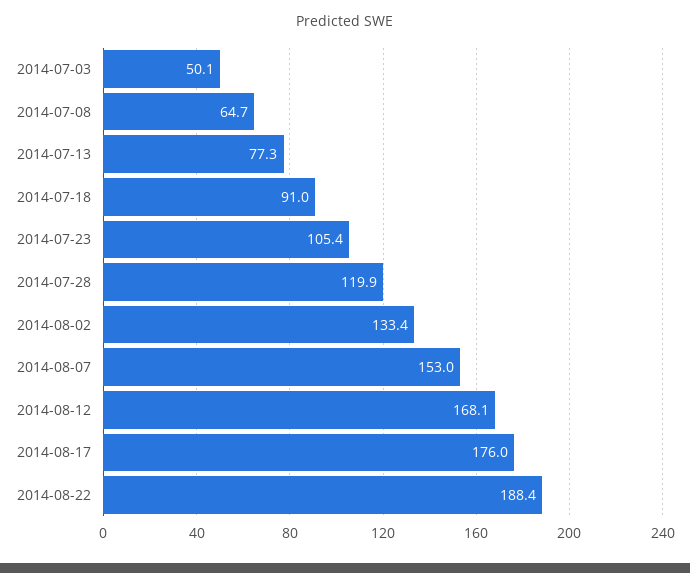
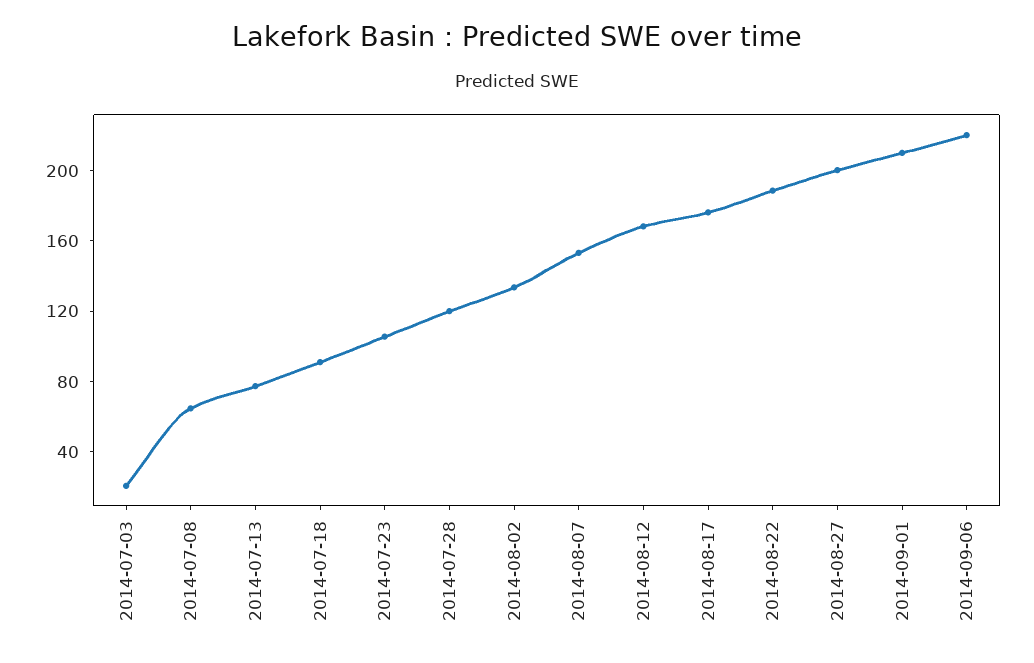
2014-07-03: 50.1 -> 20
2014-08-27: none -> 200
2014-09-01: none -> 210
2014-09-06: none -> 220

